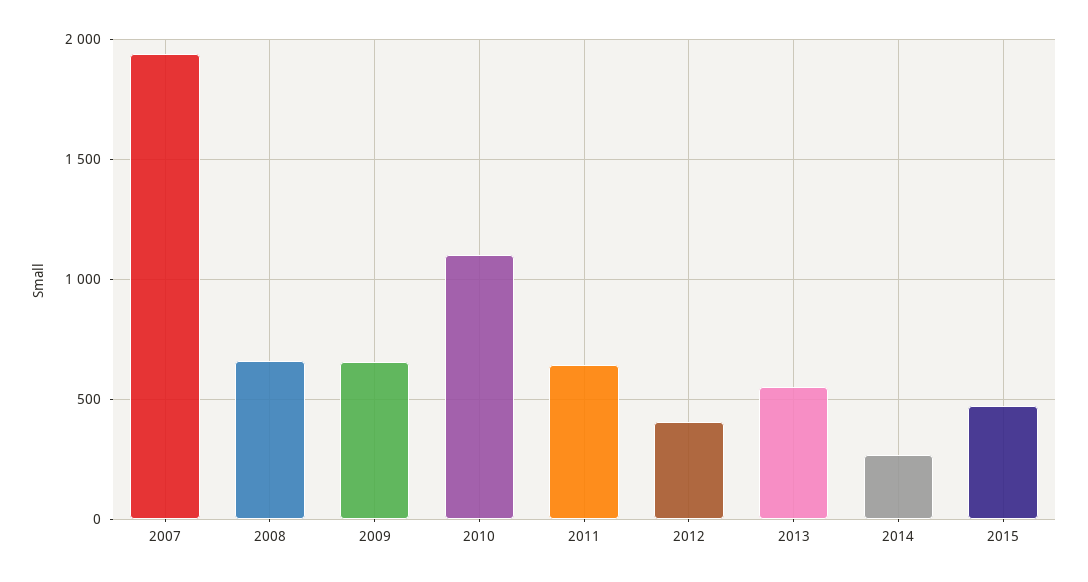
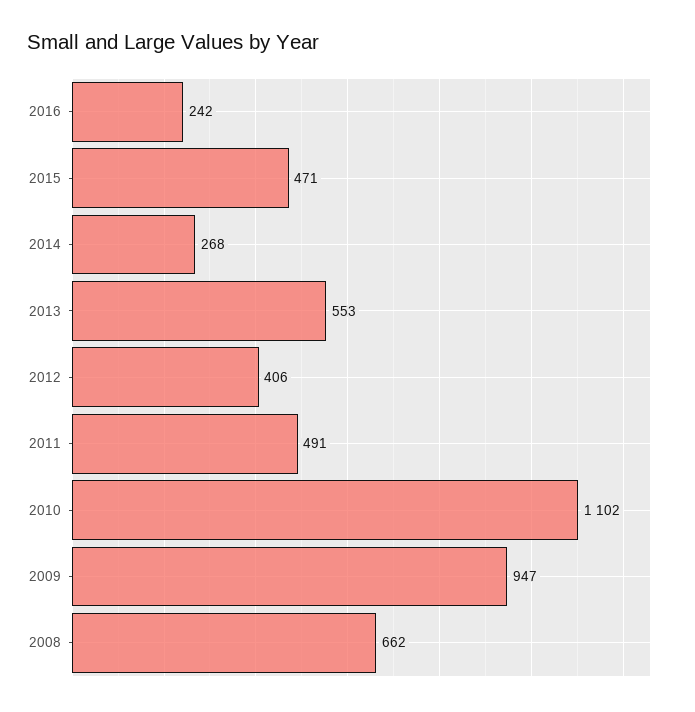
2007: 1950 -> none
2009: 650 -> 947
2011: 650 -> 491
2016: none -> 242

